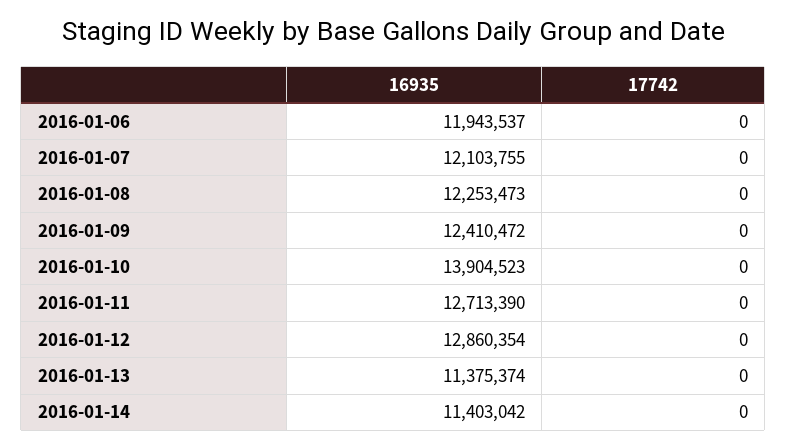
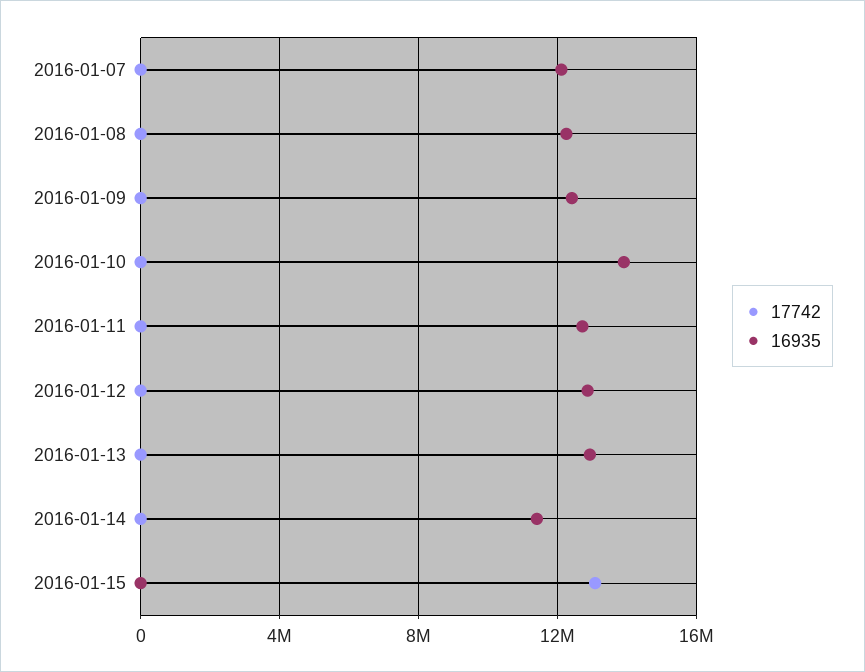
16935, 2016-01-06: 11943537 -> none
17742, 2016-01-06: 0 -> none
16935, 2016-01-13: 11375374 -> 13000000
17742, 2016-01-15: none -> 13000000
16935, 2016-01-15: none -> 0

